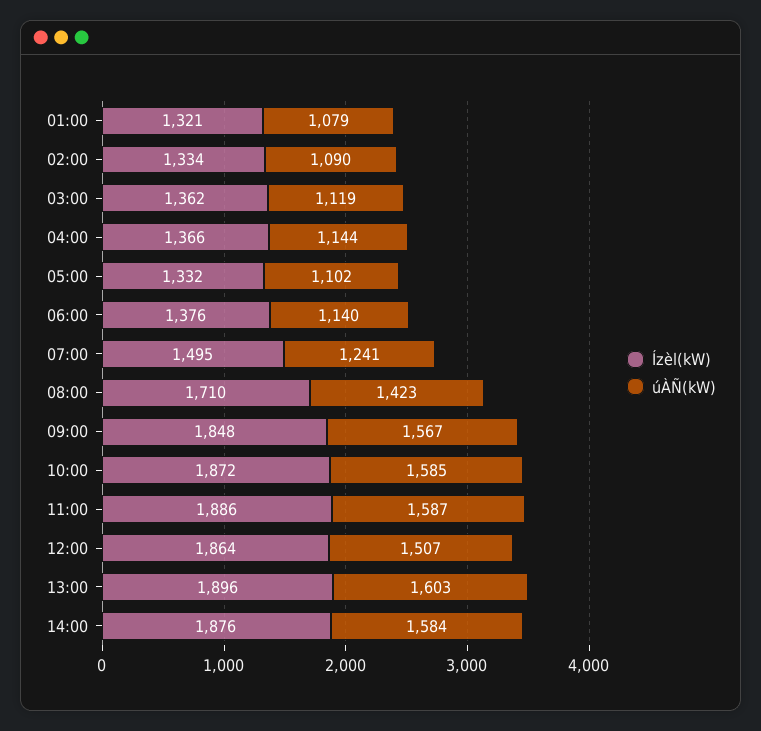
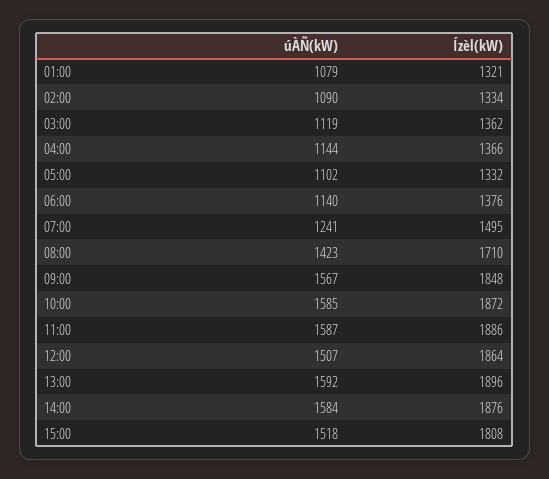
úÀÑ(kW), 13:00: 1603 -> 1592
úÀÑ(kW), 15:00: none -> 1518
Ízèl(kW), 15:00: none -> 1808

